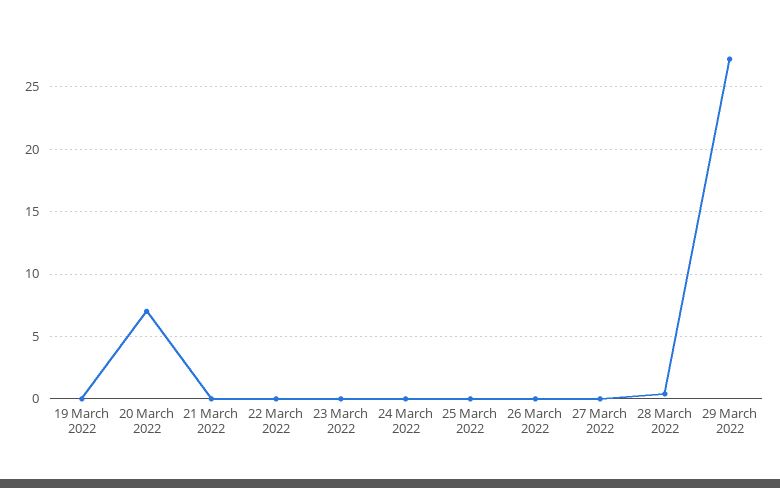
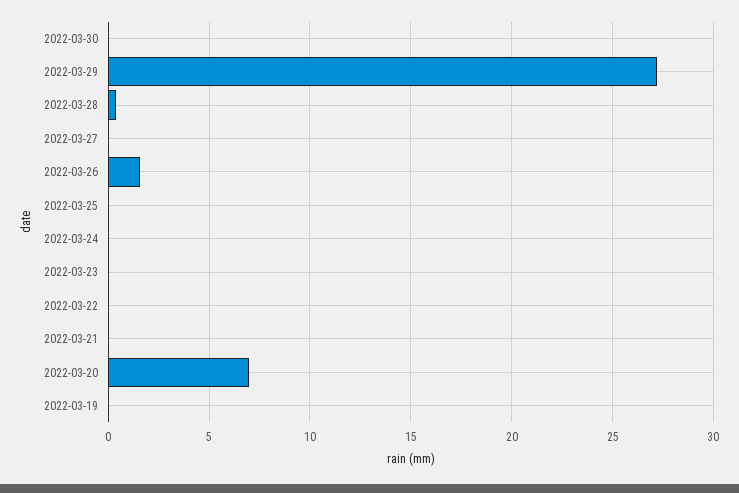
26 March 2022: 0 -> 1.5
2022-03-30: none -> 0

